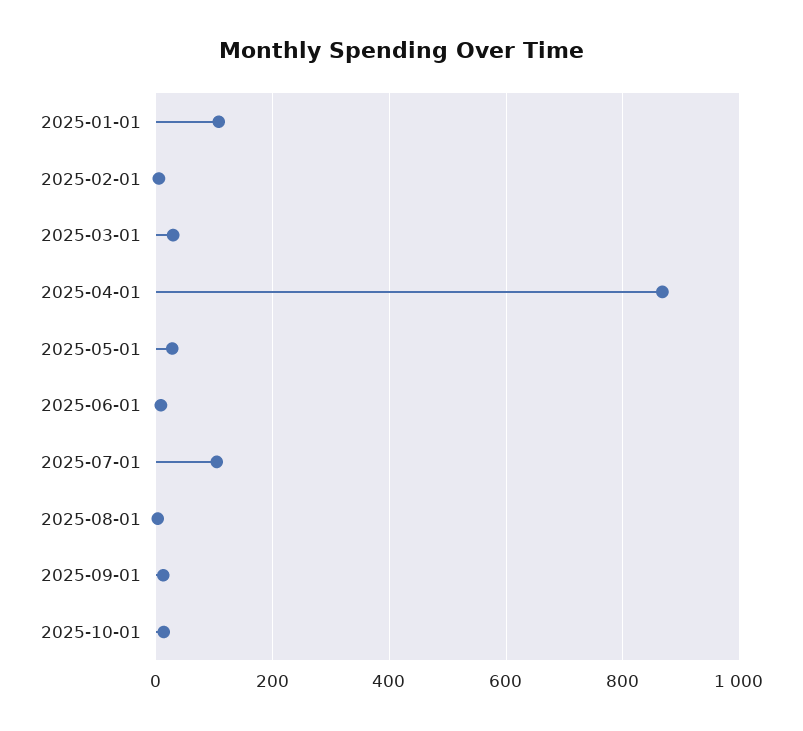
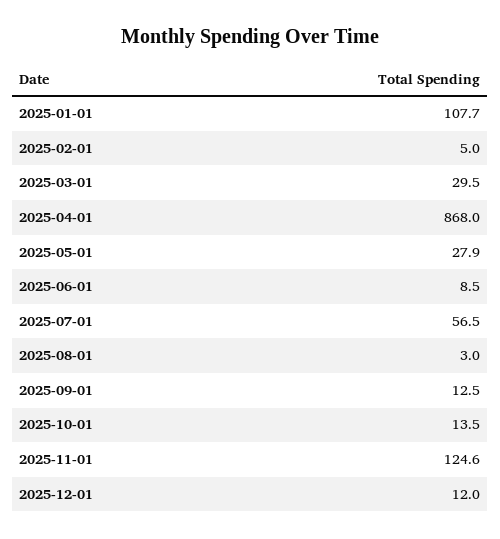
2025-07-01: 100 -> 56.5
2025-11-01: none -> 124.6
2025-12-01: none -> 12

